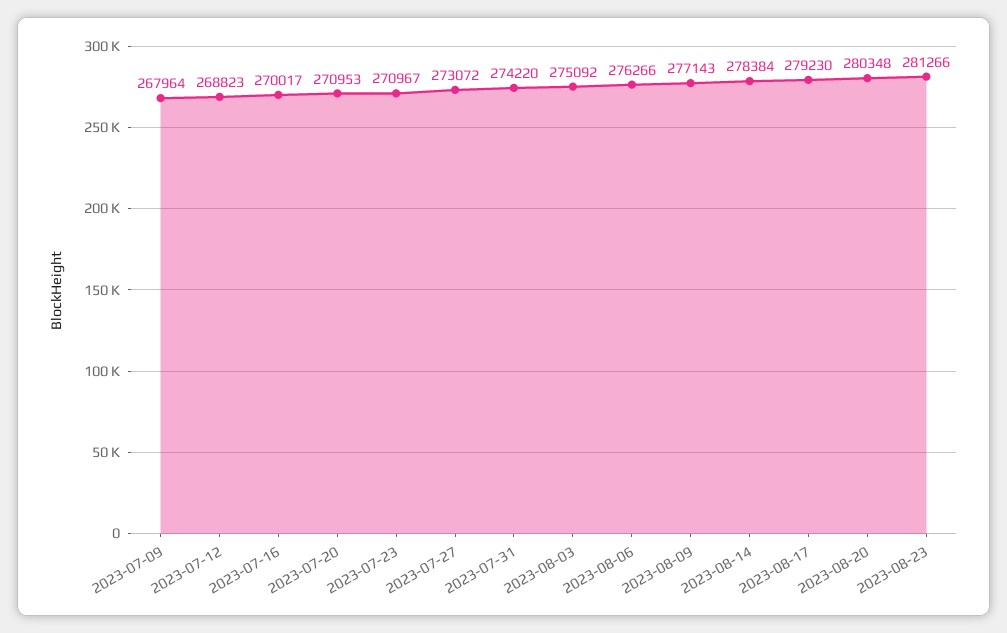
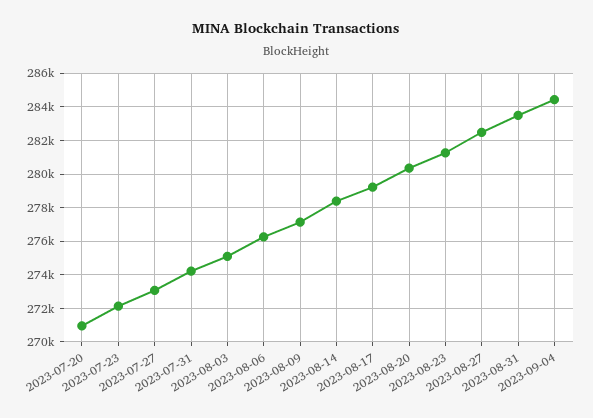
2023-07-09: 267964 -> none
2023-07-12: 268823 -> none
2023-07-16: 270017 -> none
2023-07-23: 270967 -> 272000
2023-08-27: none -> 282500
2023-08-31: none -> 283500
2023-09-04: none -> 284500

